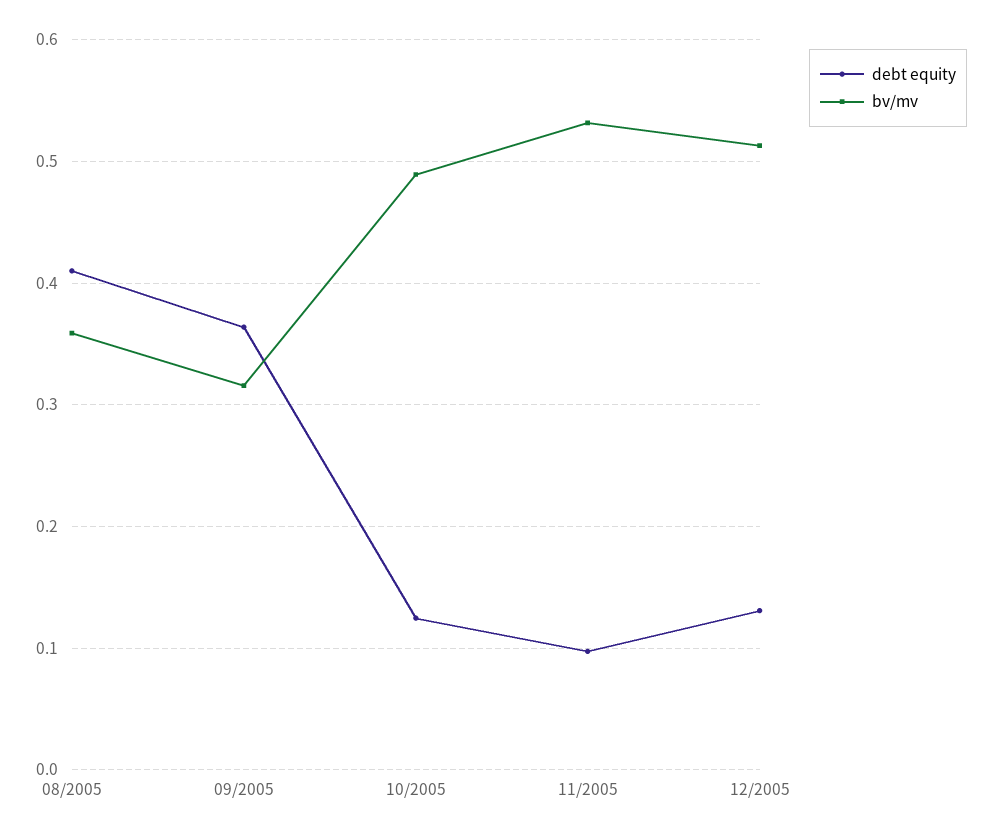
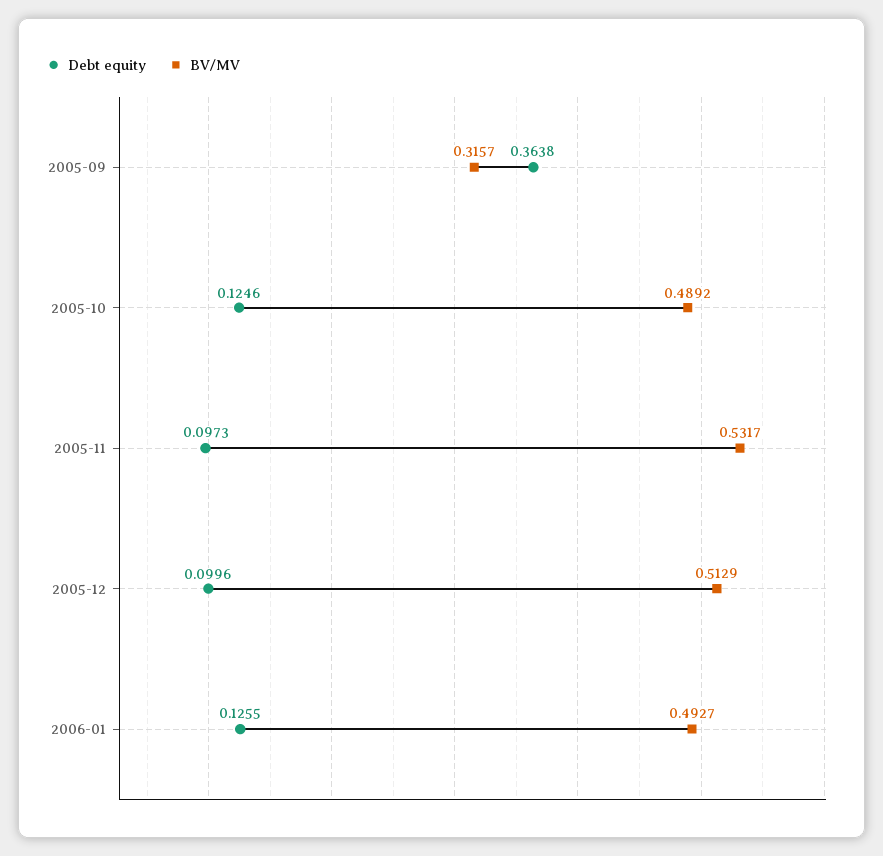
debt equity, 08/2005: 0.41 -> none
bv/mv, 08/2005: 0.36 -> none
debt equity, 12/2005: 0.13 -> 0.0996
debt equity, 2006-01: none -> 0.1255
bv/mv, 2006-01: none -> 0.4927

